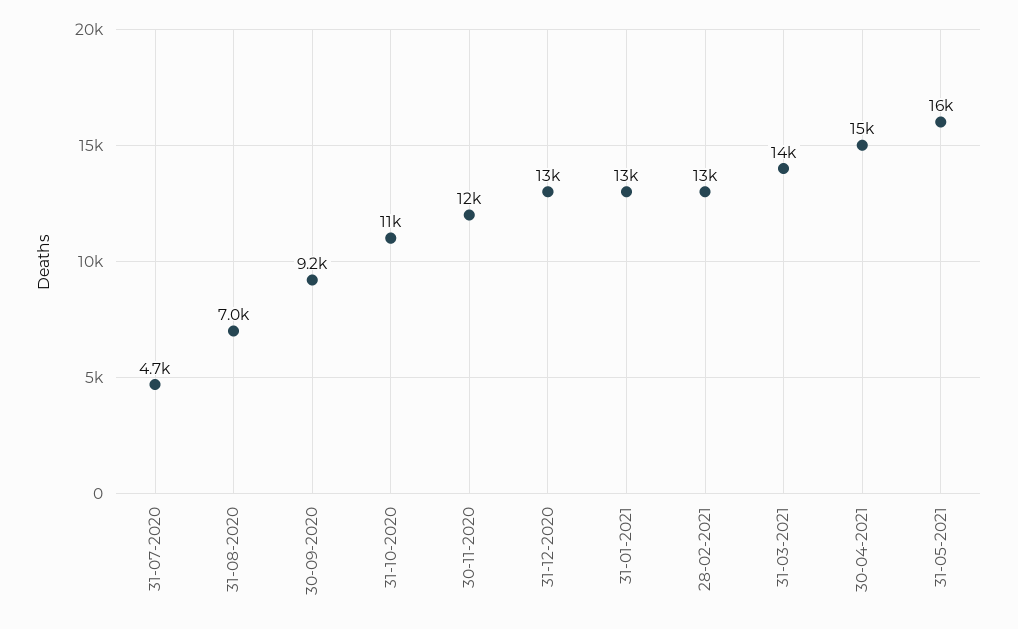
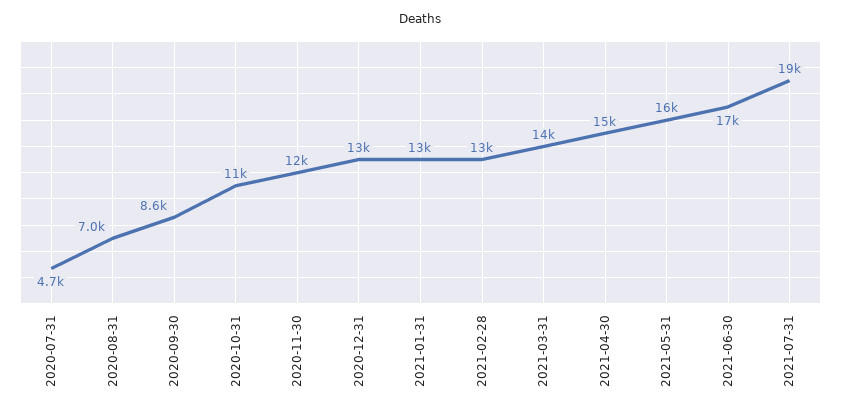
30-09-2020: 9200 -> 8600
2021-06-30: none -> 17000
2021-07-31: none -> 19000

